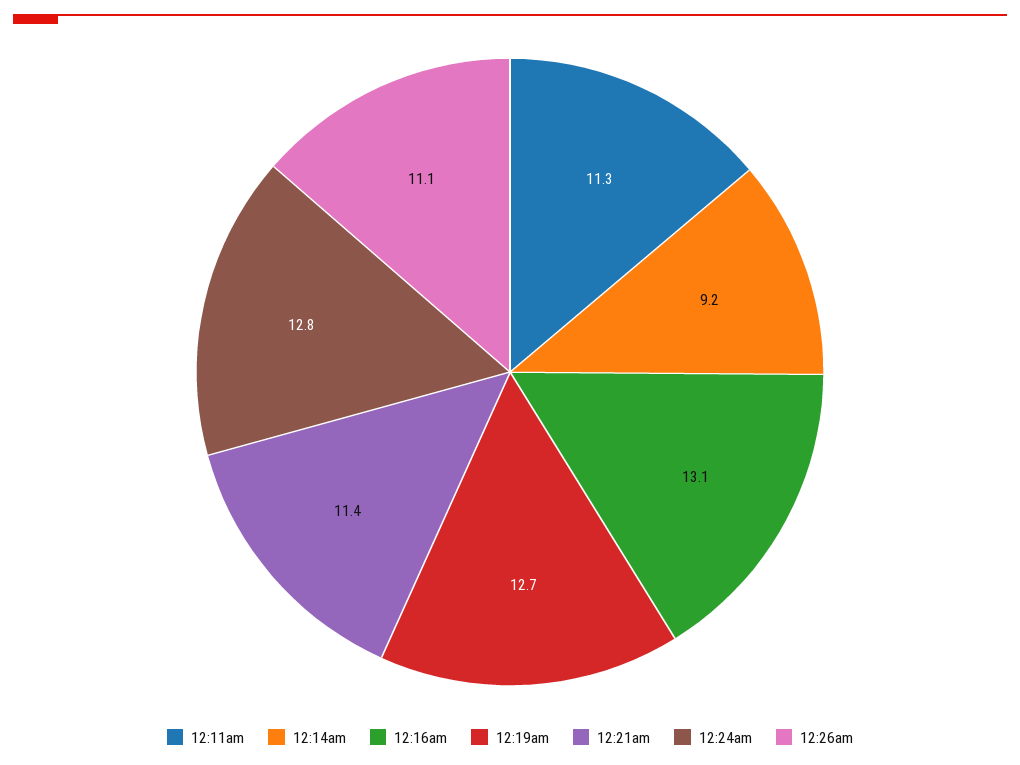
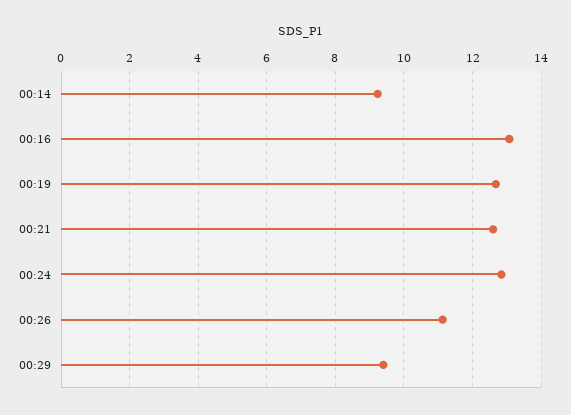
12:11am: 11.3 -> none
12:21am: 11.4 -> 12.6
00:29: none -> 9.4

